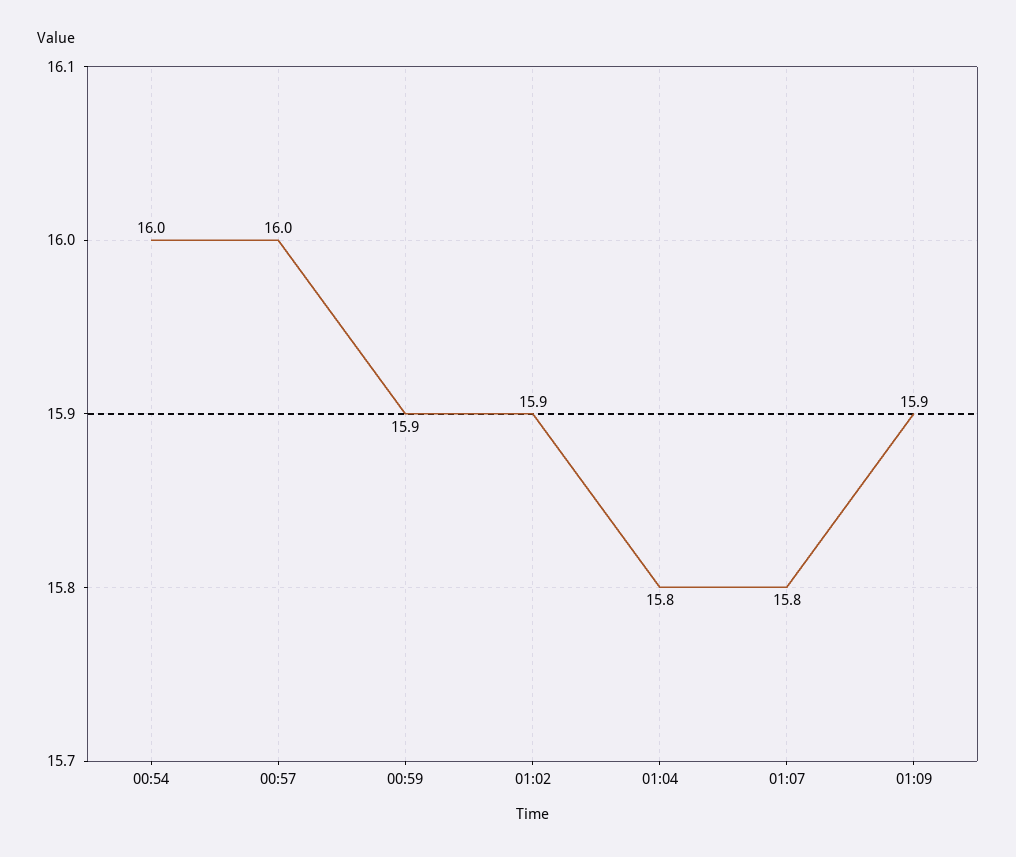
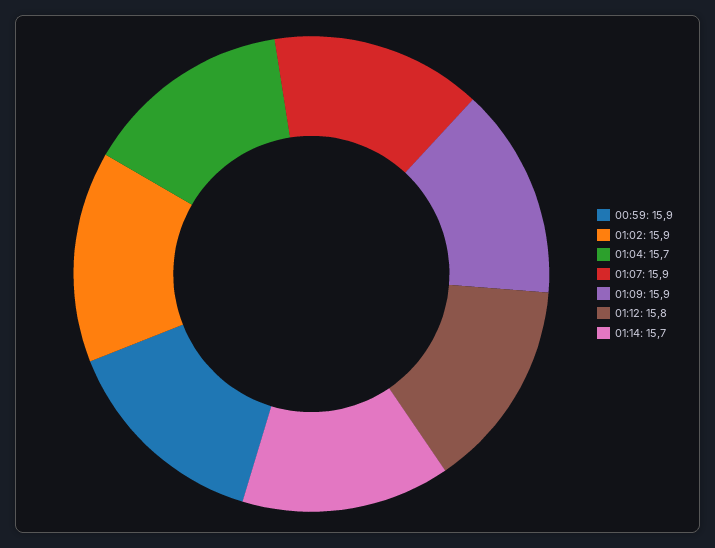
00:54: 16 -> none
00:57: 16 -> none
01:04: 15.8 -> 15.7
01:07: 15.8 -> 15.9
01:12: none -> 15.8
01:14: none -> 15.7

